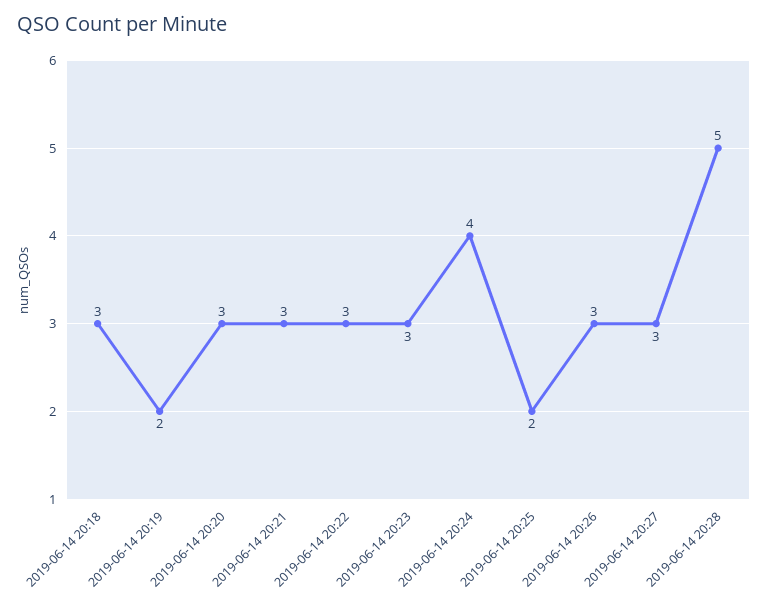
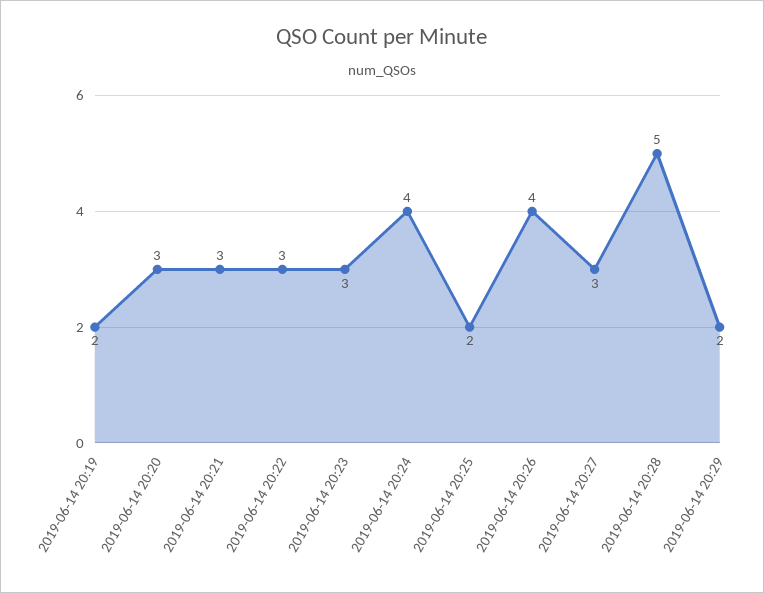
2019-06-14 20:18: 3 -> none
2019-06-14 20:26: 3 -> 4
2019-06-14 20:29: none -> 2

